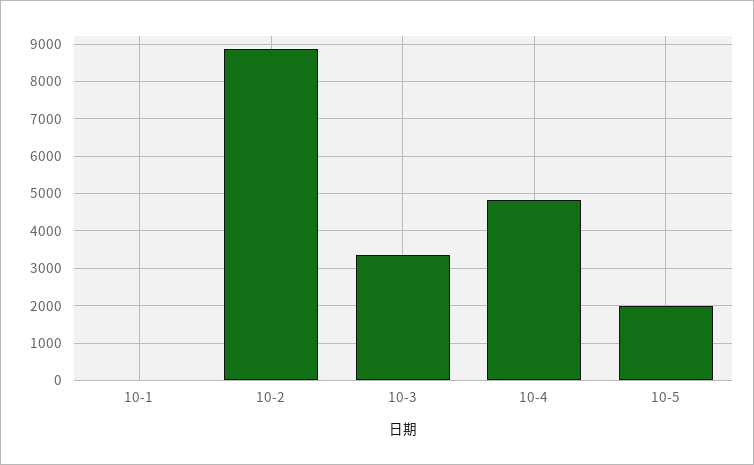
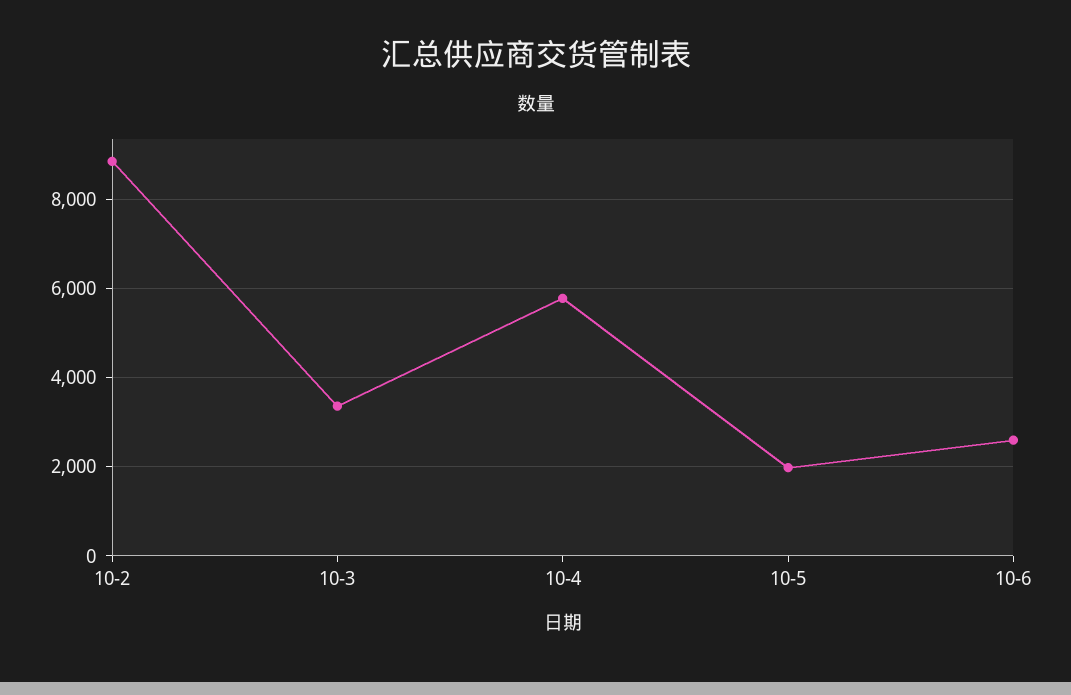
10-1: 0 -> none
10-4: 4800 -> 5800
10-6: none -> 2600

